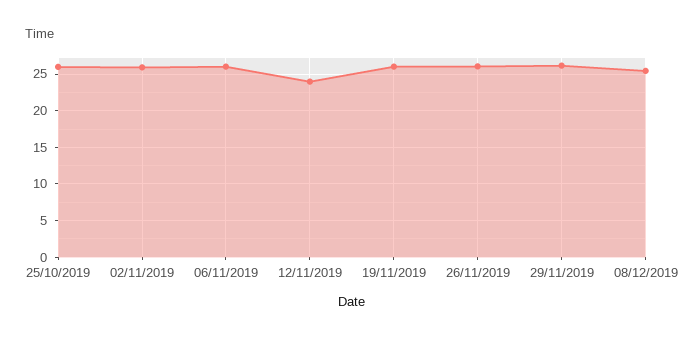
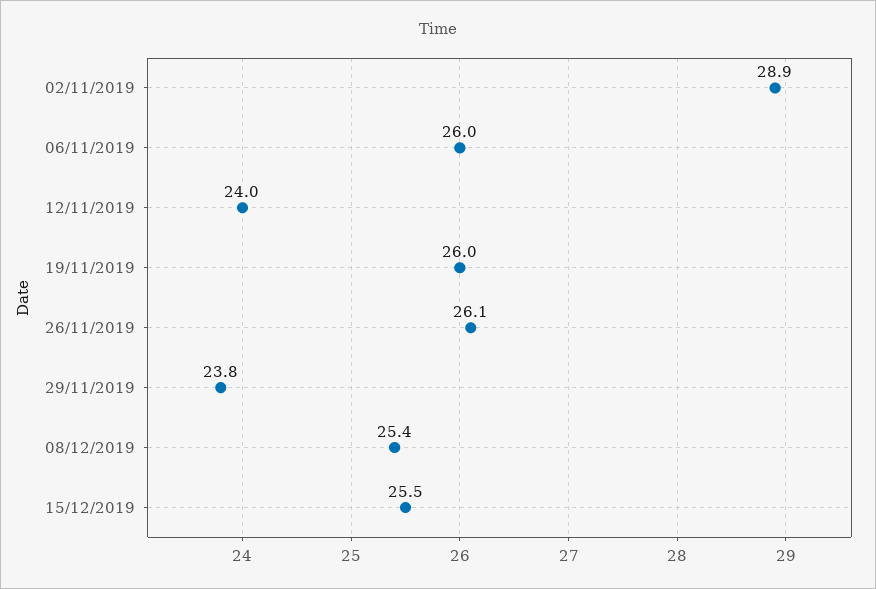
25/10/2019: 26 -> none
02/11/2019: 26 -> 28.9
29/11/2019: 26 -> 23.8
15/12/2019: none -> 25.5

